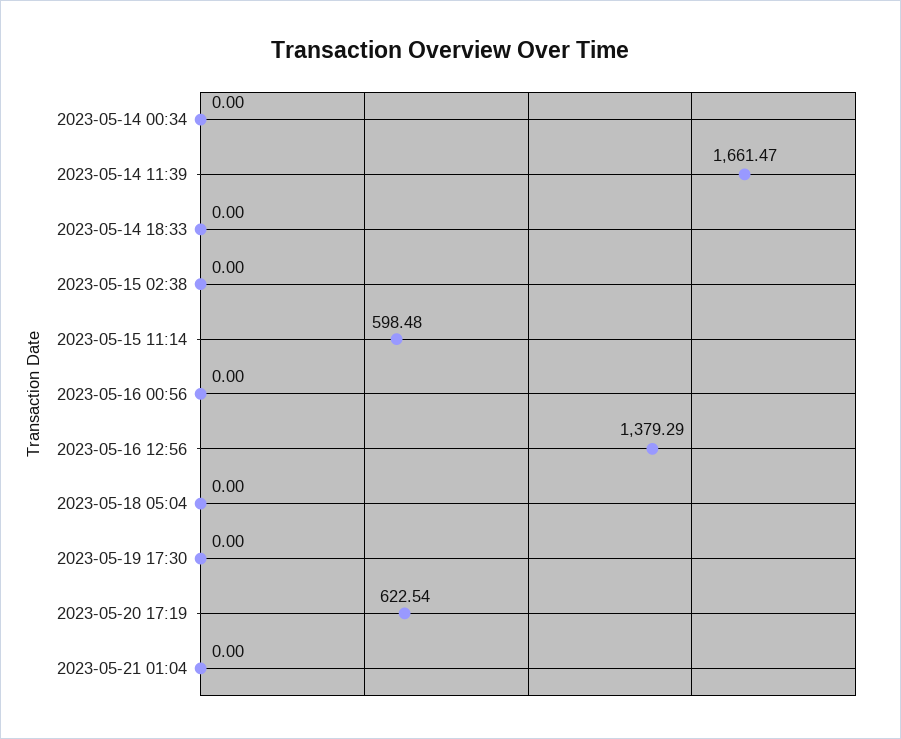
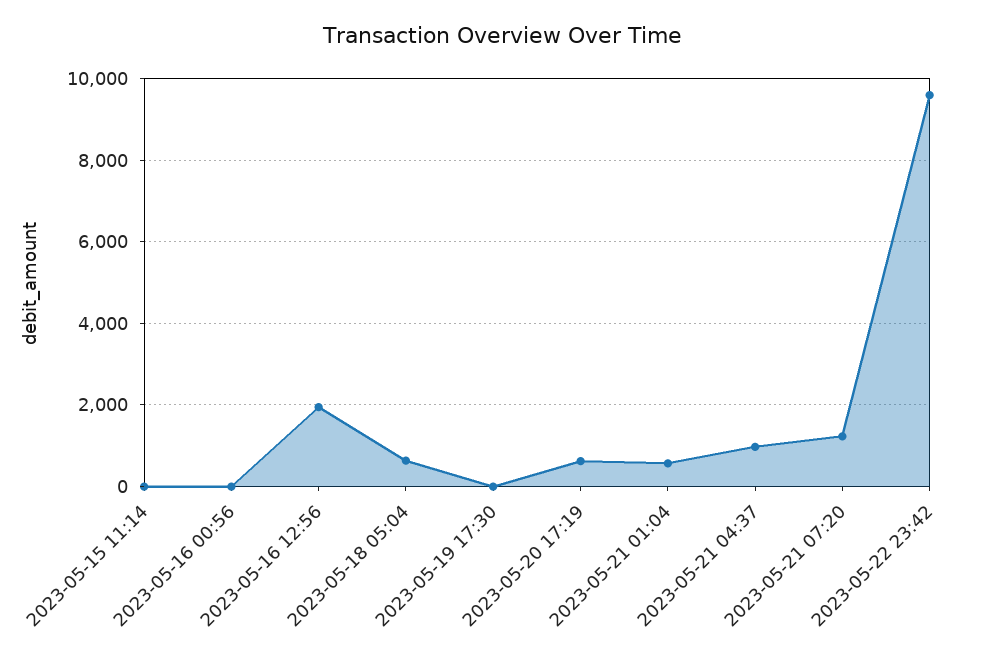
2023-05-14 00:34: 0 -> none
2023-05-14 11:39: 1661.47 -> none
2023-05-14 18:33: 0 -> none
2023-05-15 02:38: 0 -> none
2023-05-15 11:14: 598.48 -> 0
2023-05-16 12:56: 1379.29 -> 2000
2023-05-18 05:04: 0 -> 600
2023-05-21 01:04: 0 -> 600
2023-05-21 04:37: none -> 1000
2023-05-21 07:20: none -> 1200
2023-05-22 23:42: none -> 9600

